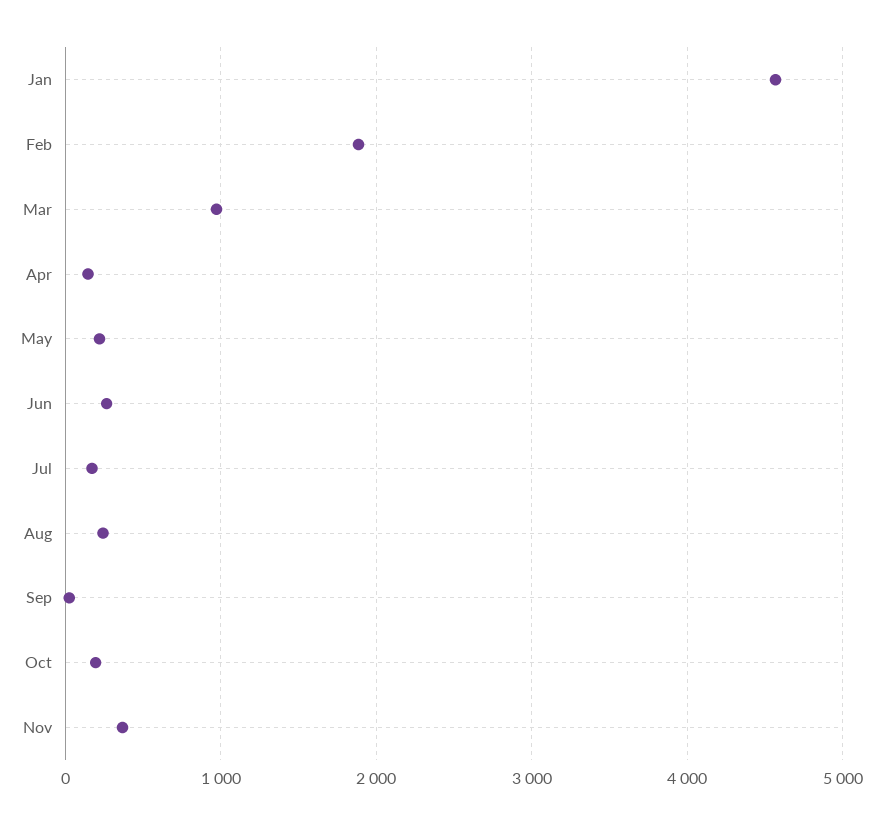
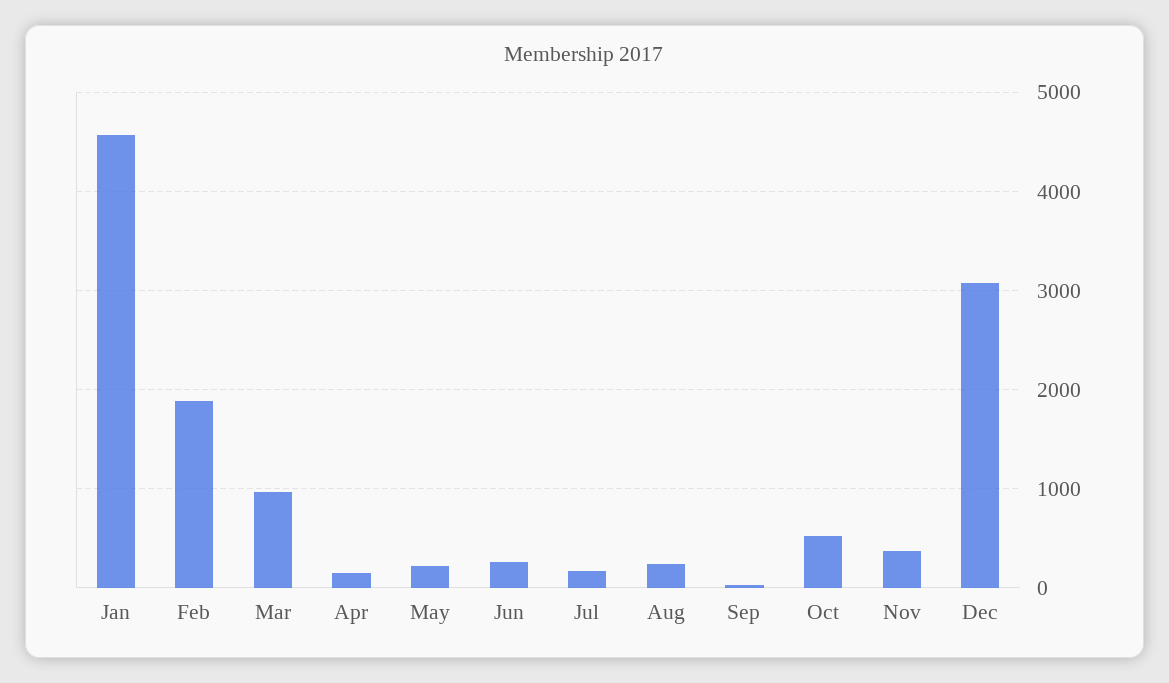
Oct: 200 -> 500
Dec: none -> 3100

